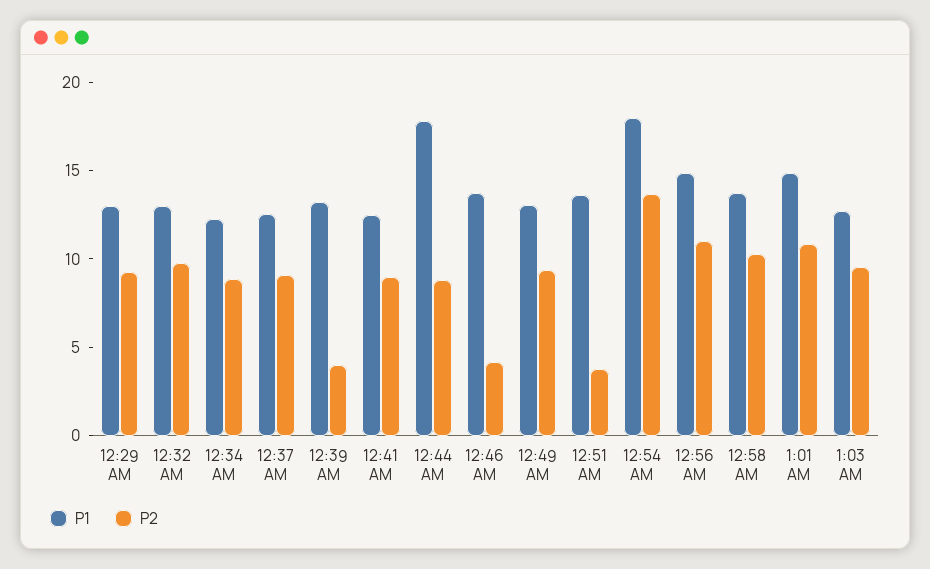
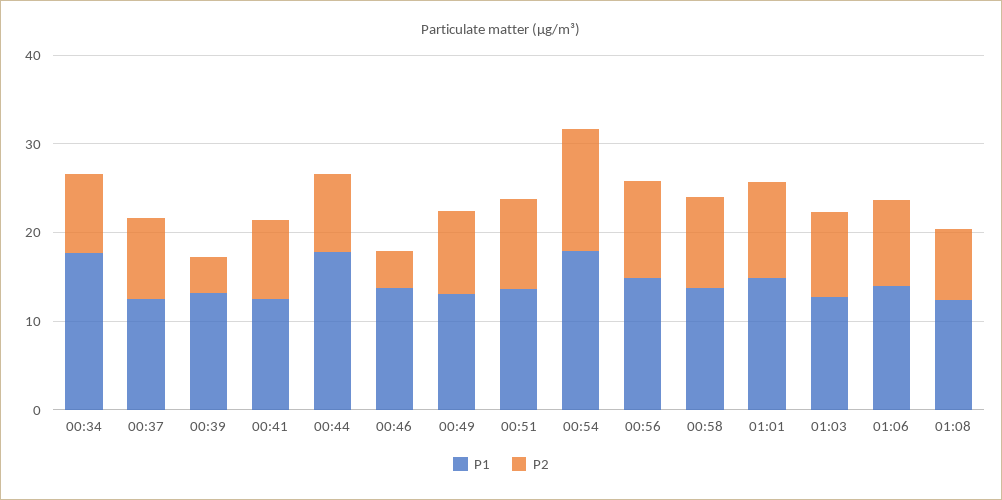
P1, 12:29 AM: 13 -> none
P2, 12:29 AM: 9 -> none
P1, 12:32 AM: 13 -> none
P2, 12:32 AM: 10 -> none
P1, 12:34 AM: 12 -> 18
P2, 12:51 AM: 4 -> 10
P1, 01:06: none -> 14
P2, 01:06: none -> 10
P1, 01:08: none -> 12
P2, 01:08: none -> 8

